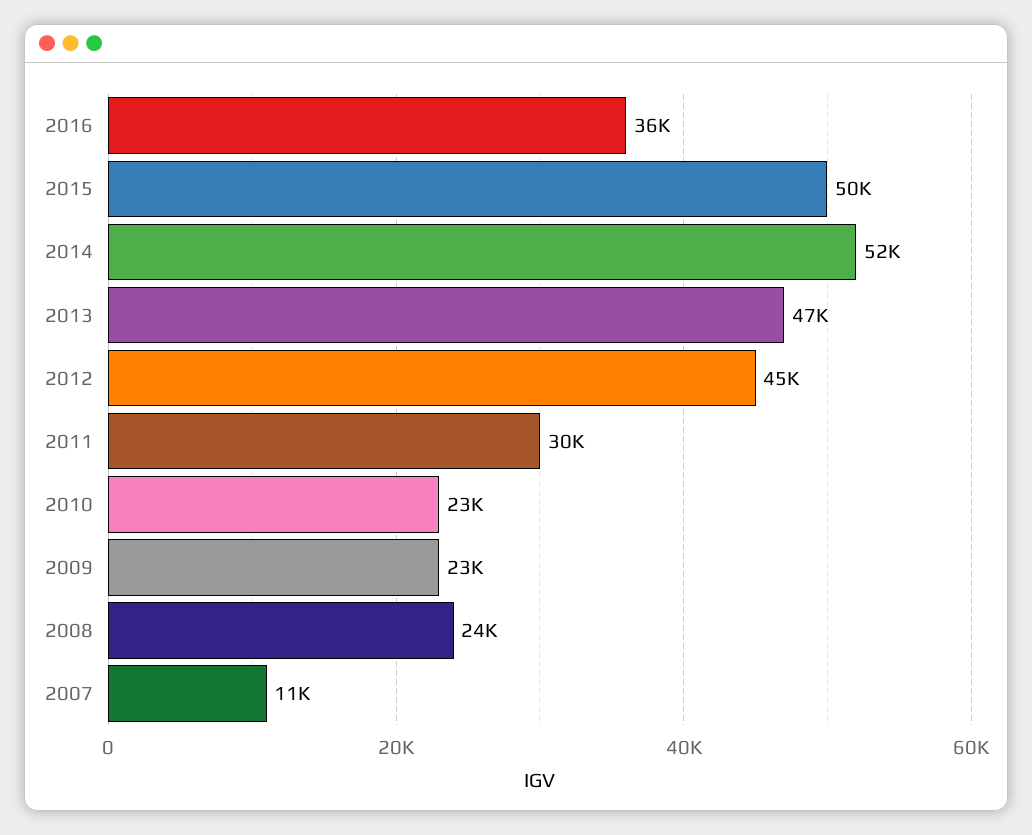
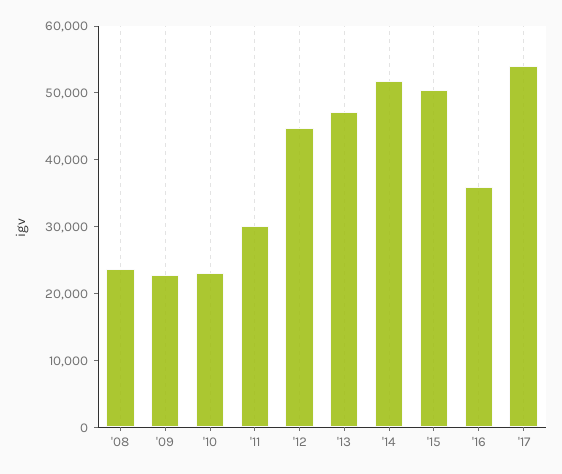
2007: 11000 -> none
'17: none -> 54000

